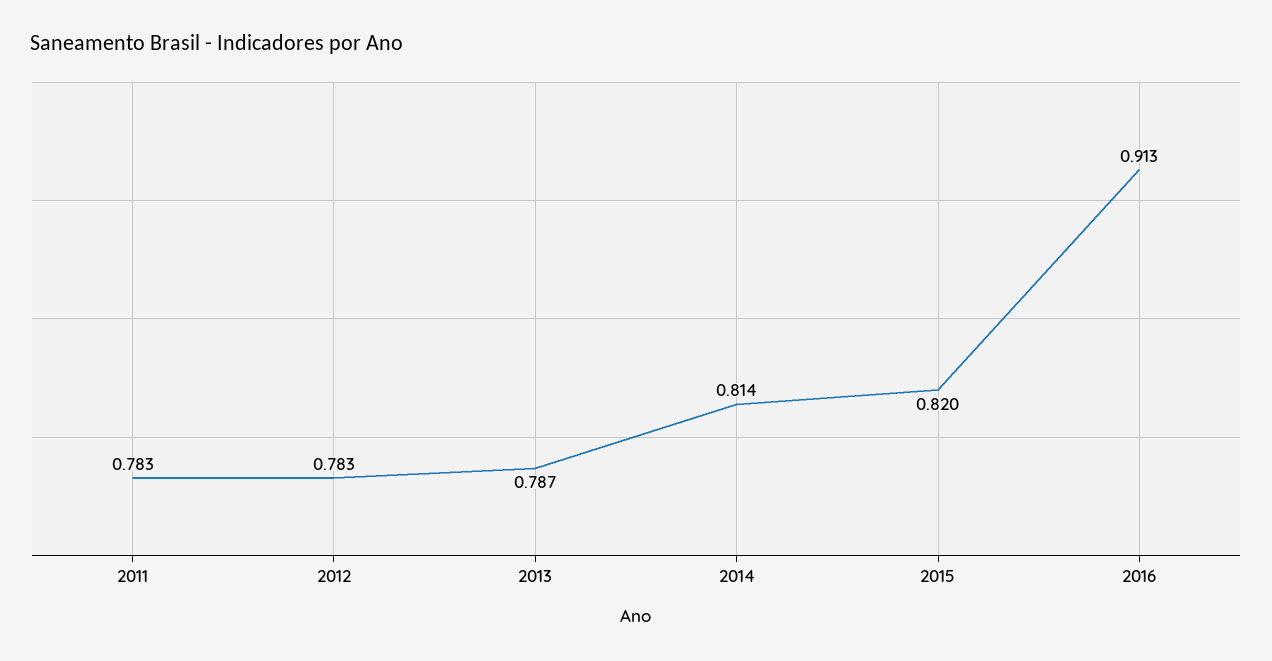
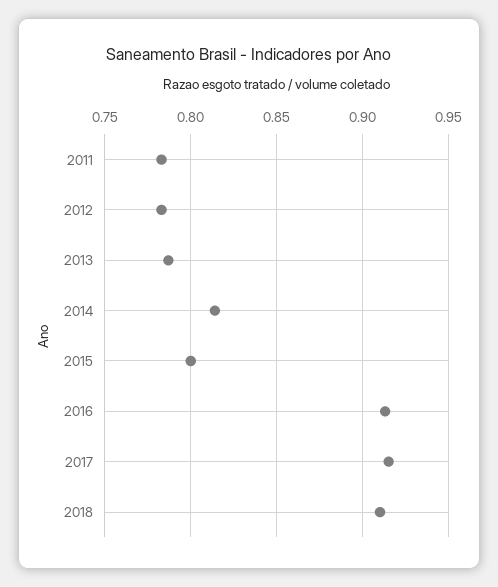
2015: 0.82 -> 0.8
2017: none -> 0.915
2018: none -> 0.91

